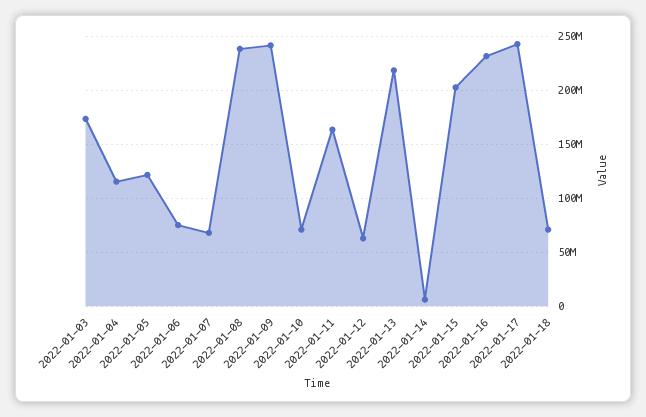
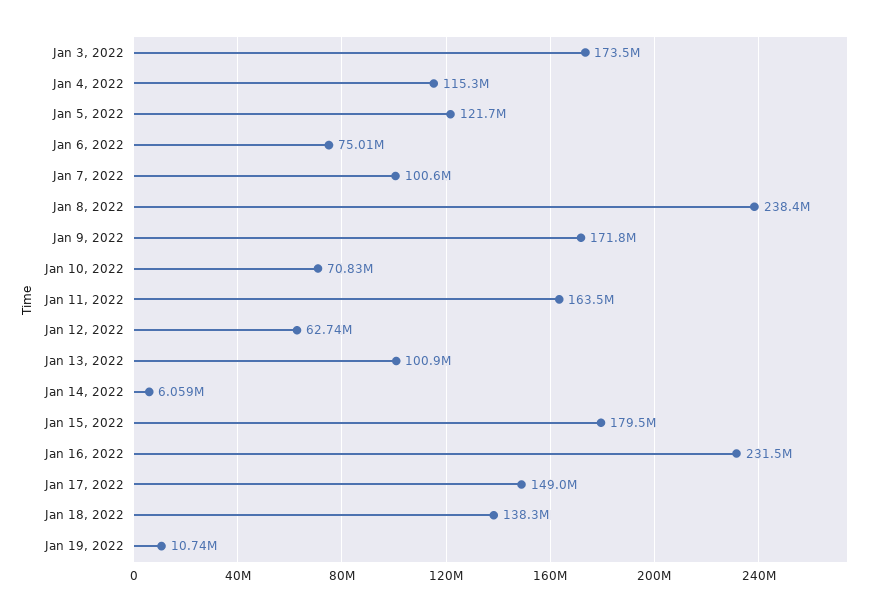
2022-01-07: 70000000 -> 100600000
2022-01-09: 240000000 -> 171800000
2022-01-13: 220000000 -> 100900000
2022-01-15: 200000000 -> 179500000
2022-01-17: 240000000 -> 149000000
2022-01-18: 70000000 -> 138300000
Jan 19, 2022: none -> 10740000

